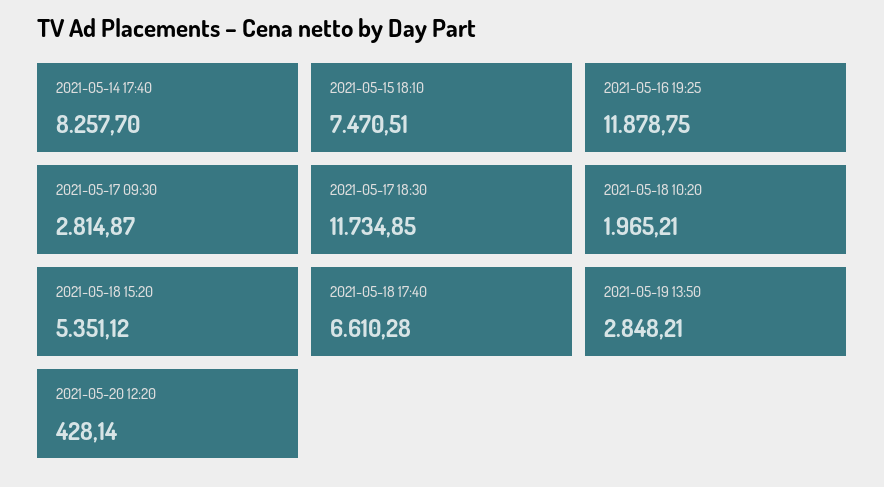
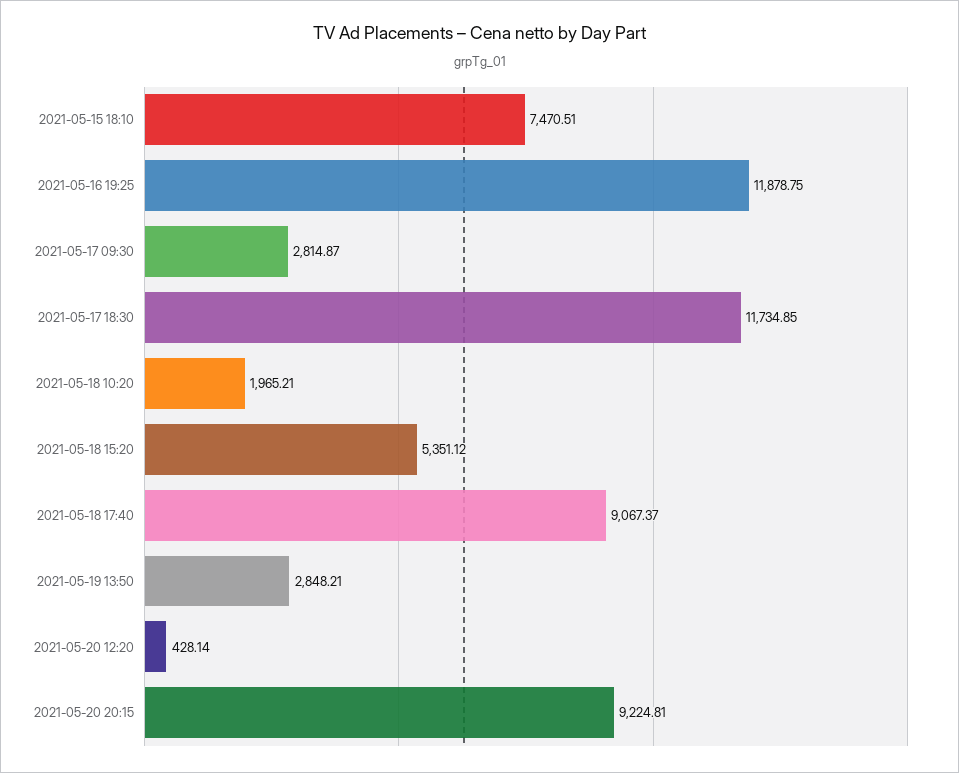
2021-05-14 17:40: 8257.7 -> none
2021-05-18 17:40: 6610.28 -> 9067.37
2021-05-20 20:15: none -> 9224.81

